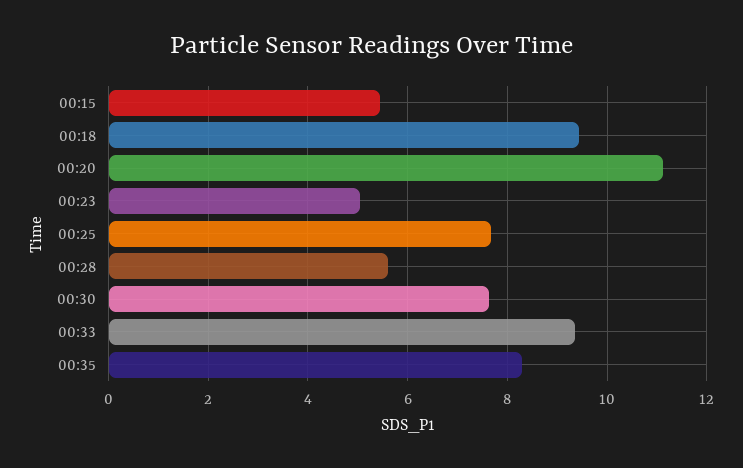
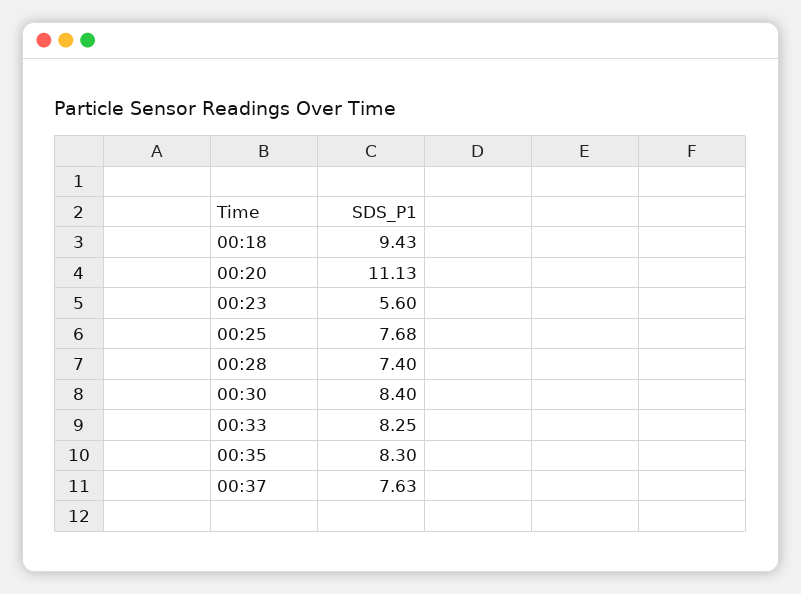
00:15: 5.4 -> none
00:23: 5 -> 5.6
00:28: 5.6 -> 7.4
00:30: 7.6 -> 8.4
00:33: 9.4 -> 8.25
00:37: none -> 7.63

